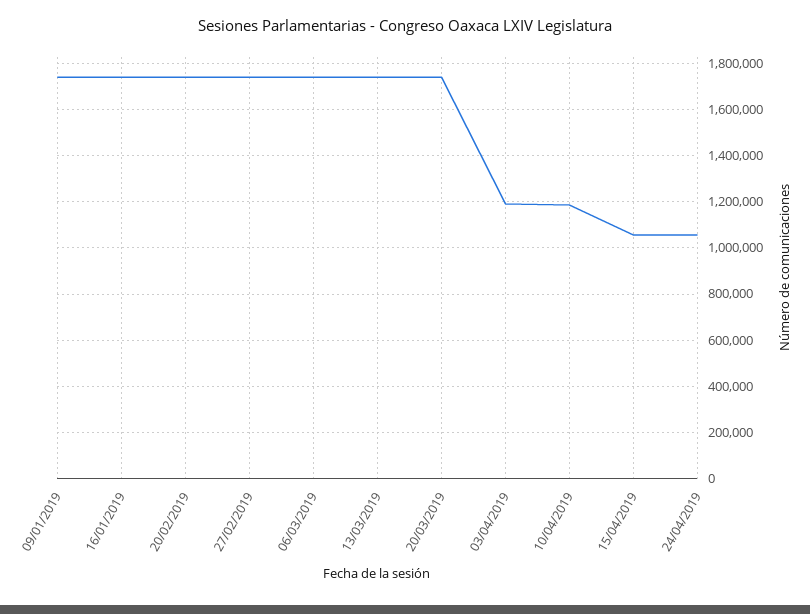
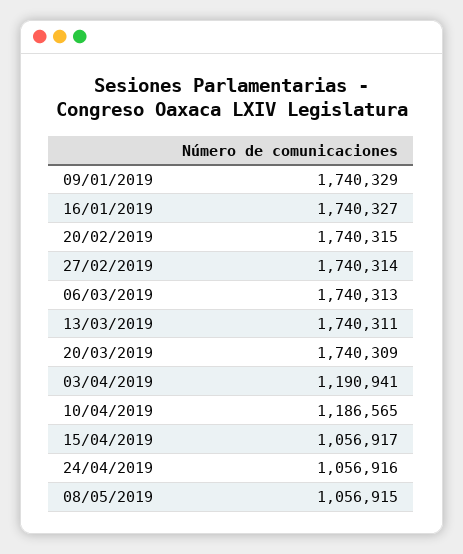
08/05/2019: none -> 1056915

